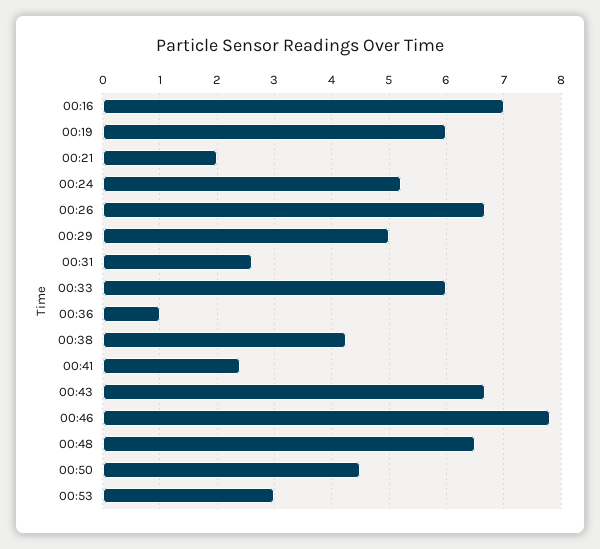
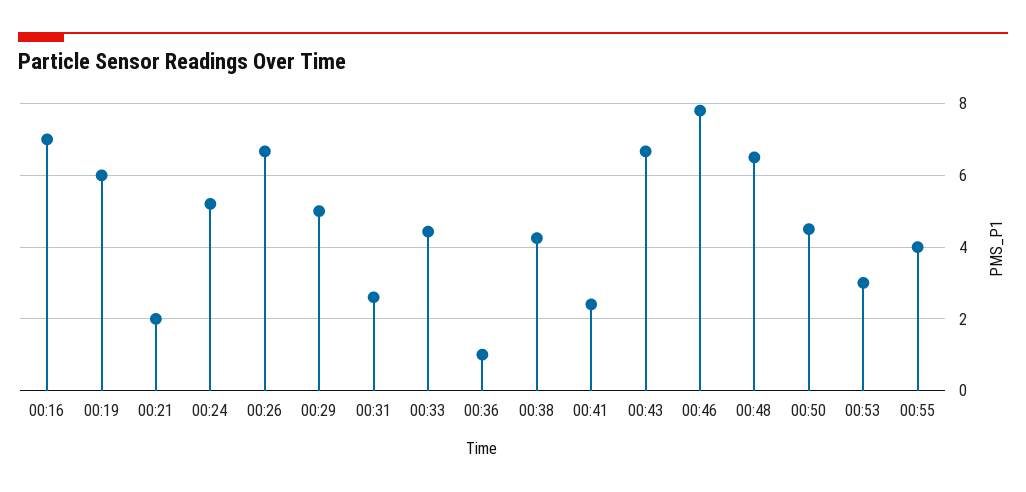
00:33: 6 -> 4.4
00:55: none -> 4

